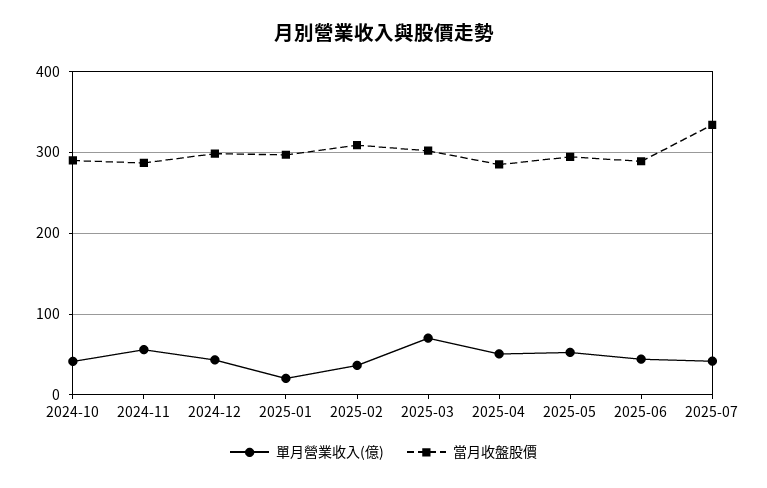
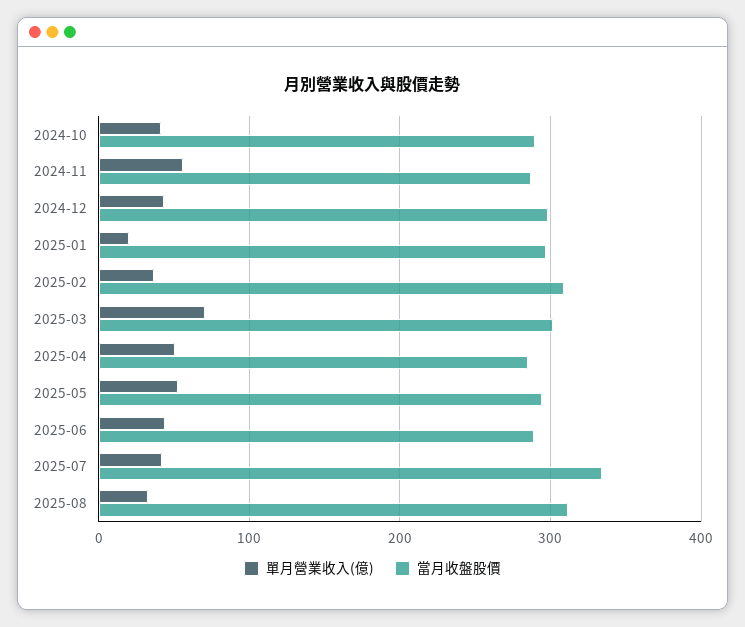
單月營業收入(億), 2025-08: none -> 30
當月收盤股價, 2025-08: none -> 310

